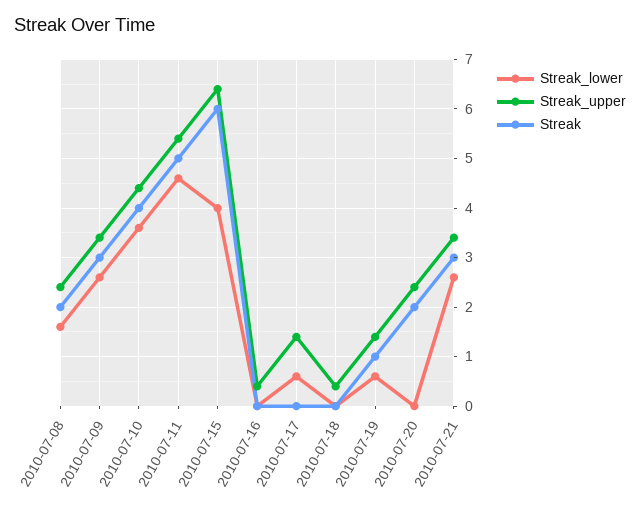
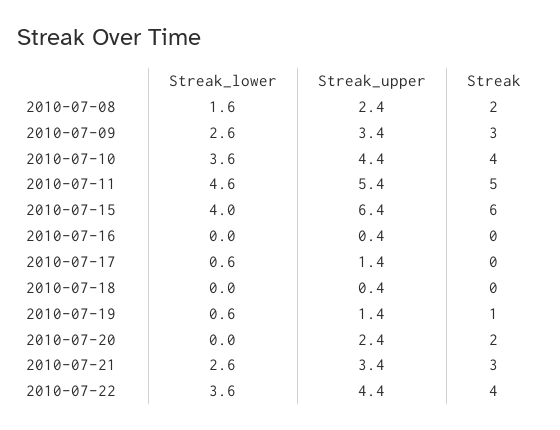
Streak_lower, 2010-07-22: none -> 3.6
Streak_upper, 2010-07-22: none -> 4.4
Streak, 2010-07-22: none -> 4

